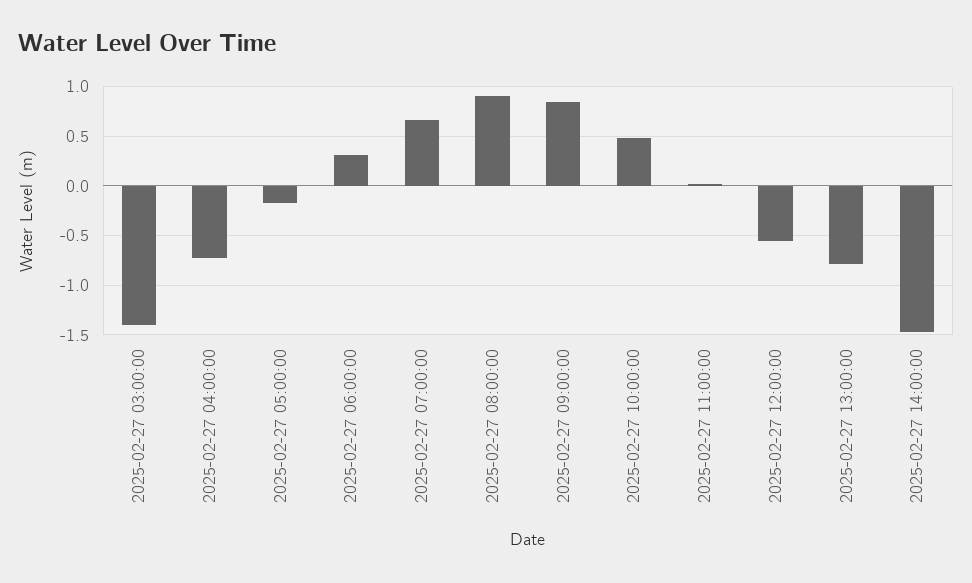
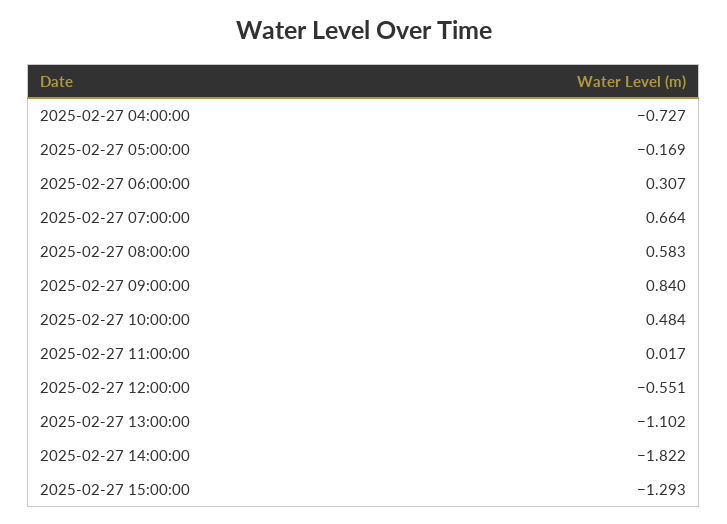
2025-02-27 03:00:00: -1.4 -> none
2025-02-27 08:00:00: 0.9 -> 0.583
2025-02-27 13:00:00: -0.8 -> -1.102
2025-02-27 14:00:00: -1.5 -> -1.822
2025-02-27 15:00:00: none -> -1.293

